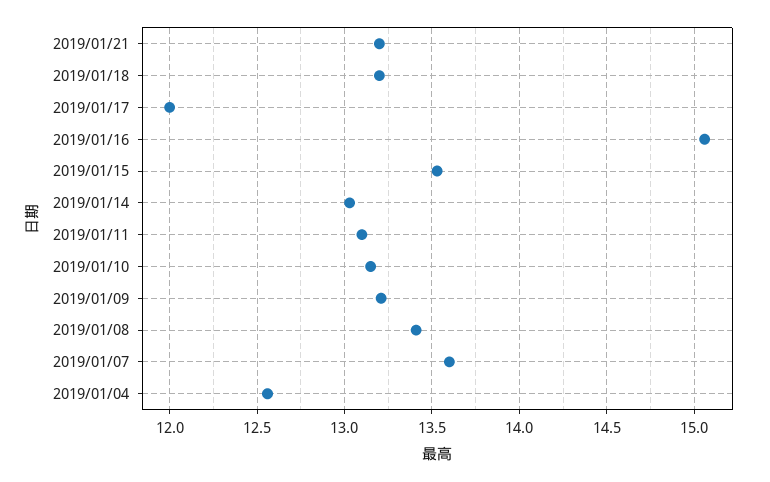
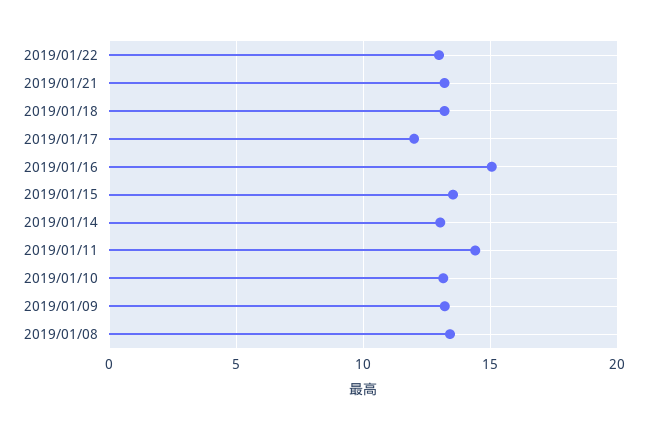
2019/01/11: 13.1 -> 14.5
2019/01/07: 13.6 -> none
2019/01/04: 12.55 -> none
2019/01/22: none -> 13

